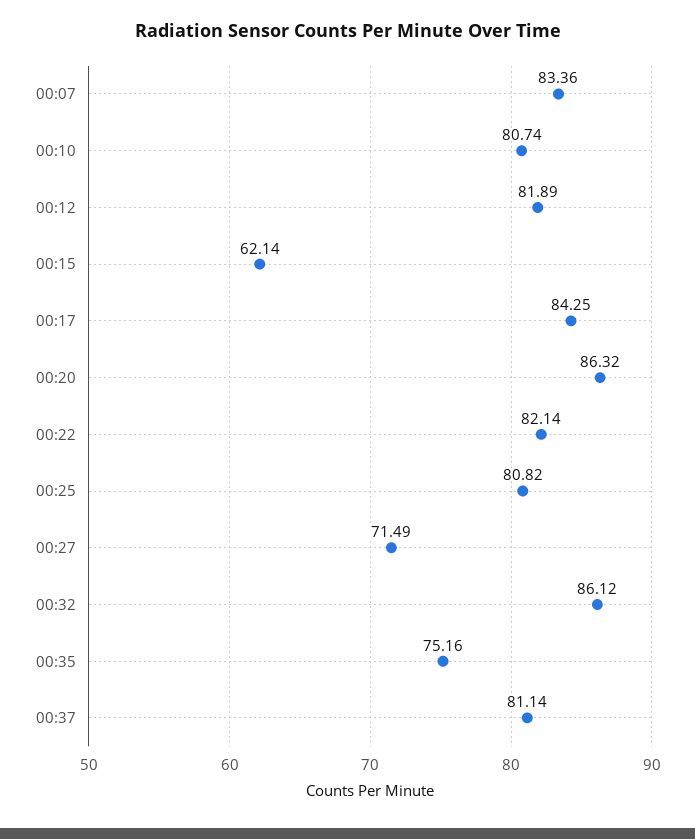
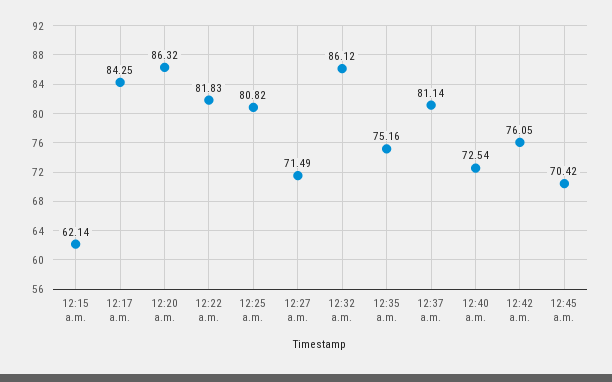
00:07: 83.36 -> none
00:10: 80.74 -> none
00:12: 81.89 -> none
00:22: 82.14 -> 81.83
12:40 a.m.: none -> 72.54
12:42 a.m.: none -> 76.05
12:45 a.m.: none -> 70.42

